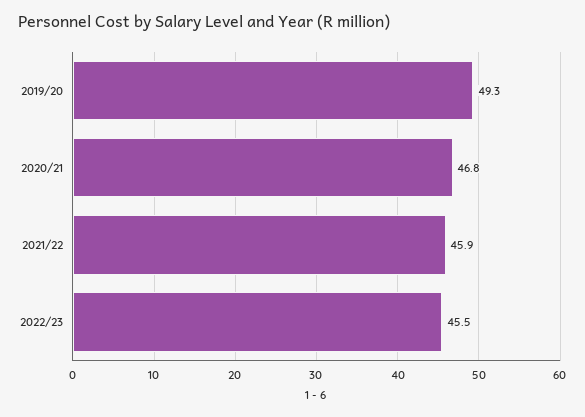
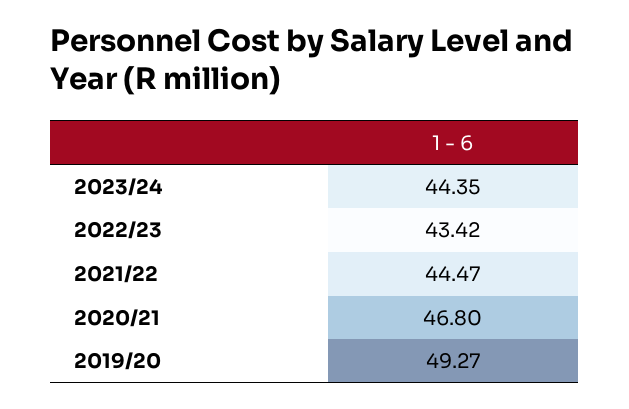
2021/22: 45.9 -> 44.47
2022/23: 45.5 -> 43.42
2023/24: none -> 44.35

